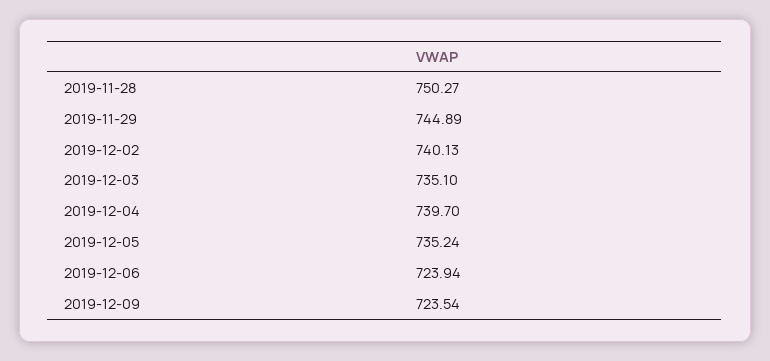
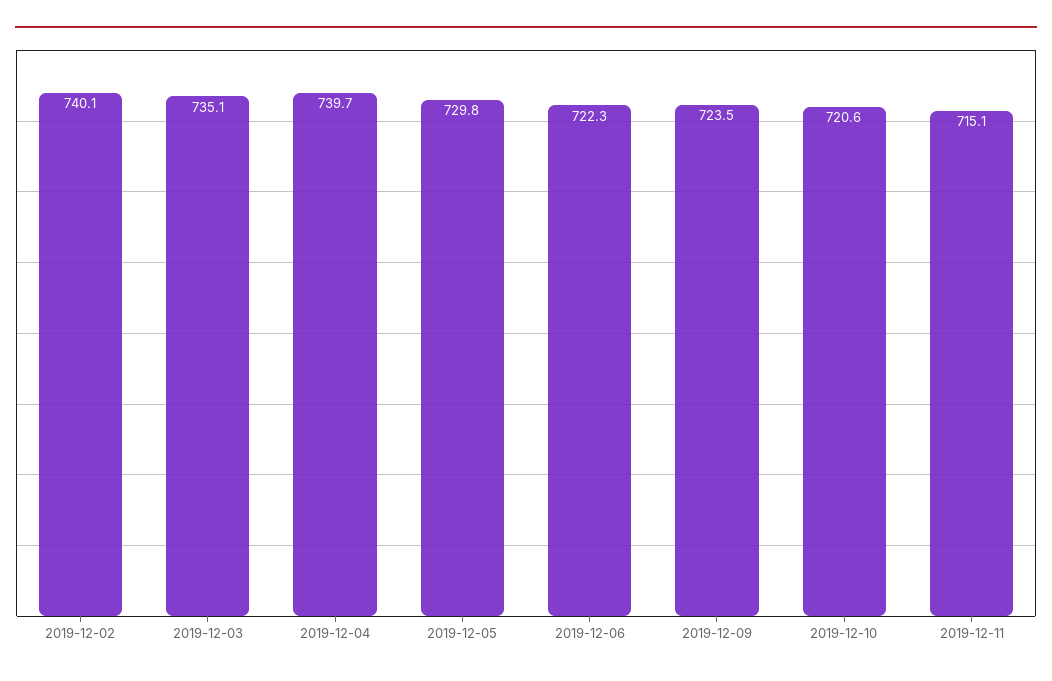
2019-11-28: 750.27 -> none
2019-11-29: 744.89 -> none
2019-12-05: 735.24 -> 729.8
2019-12-06: 723.94 -> 722.3
2019-12-10: none -> 720.6
2019-12-11: none -> 715.1

